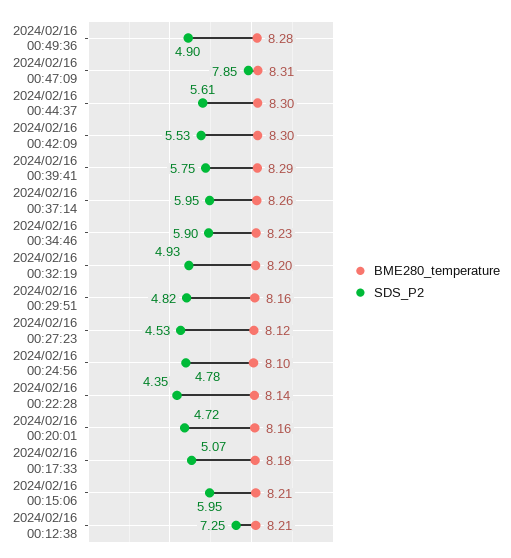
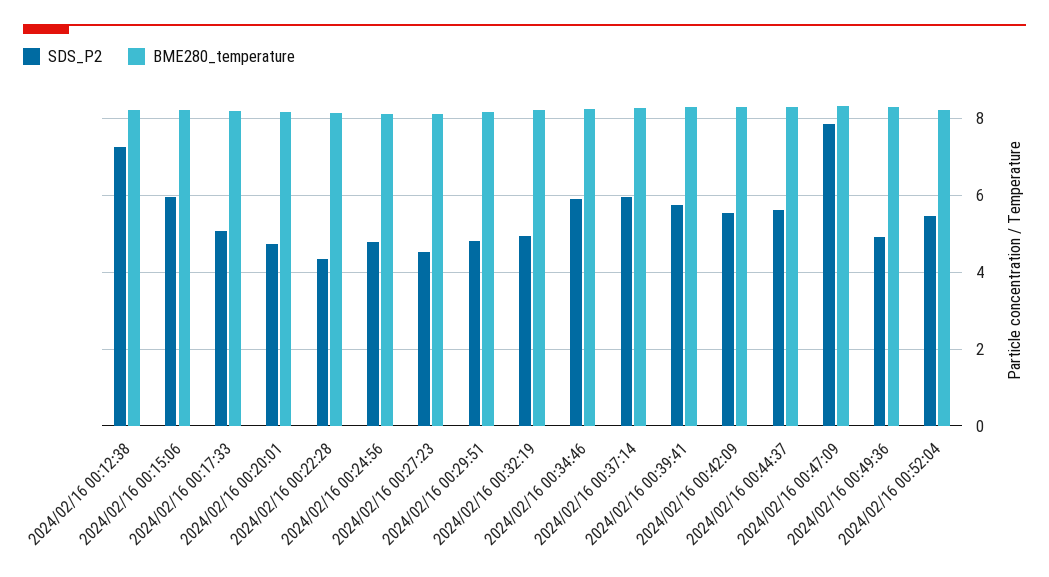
SDS_P2, 2024/02/16 00:52:04: none -> 5.4
BME280_temperature, 2024/02/16 00:52:04: none -> 8.2

